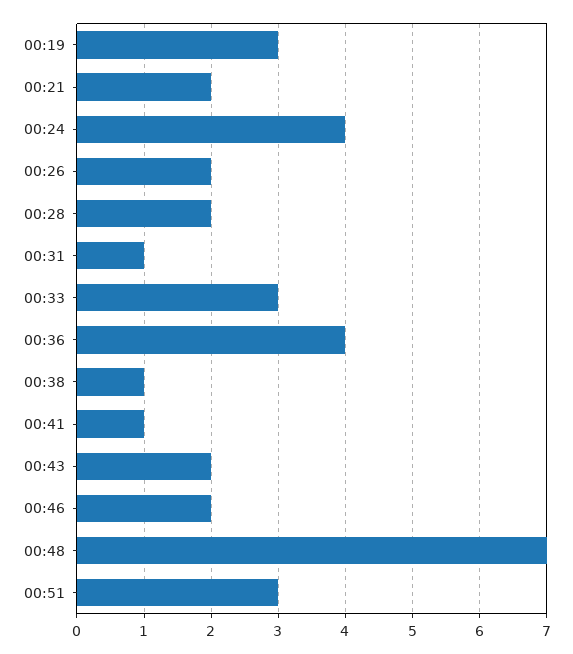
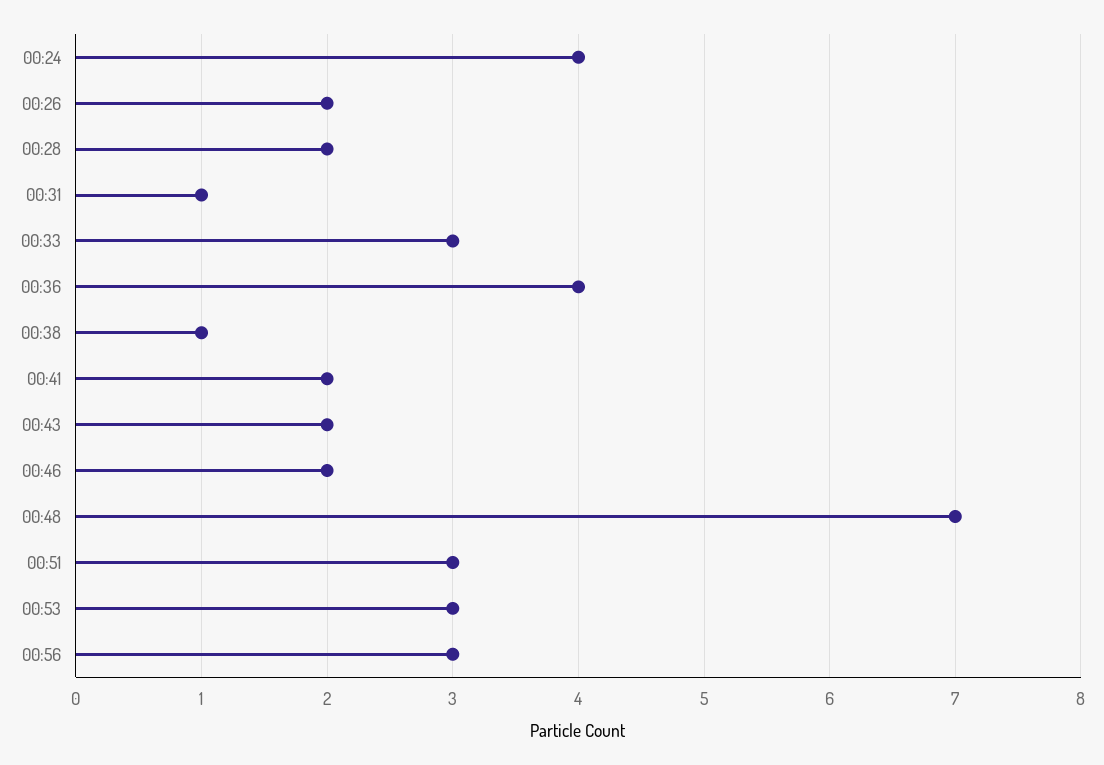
00:19: 3 -> none
00:21: 2 -> none
00:41: 1 -> 2
00:53: none -> 3
00:56: none -> 3

